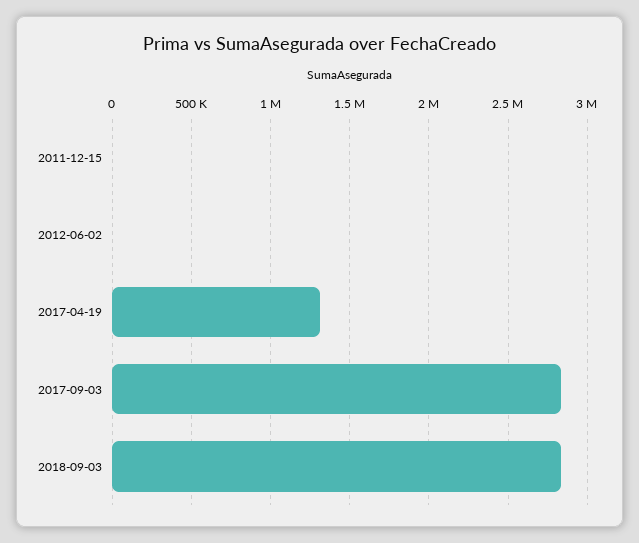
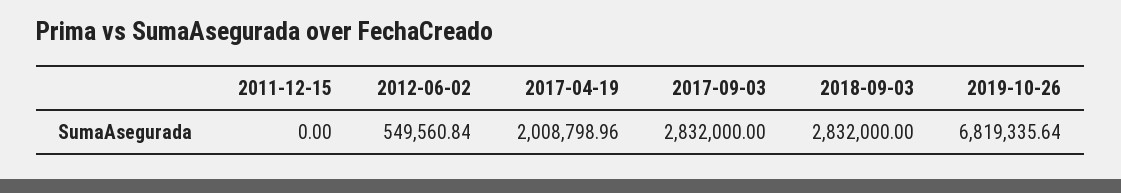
2012-06-02: 0 -> 549560.84
2017-04-19: 1300000 -> 2008798.96
2019-10-26: none -> 6819335.64

